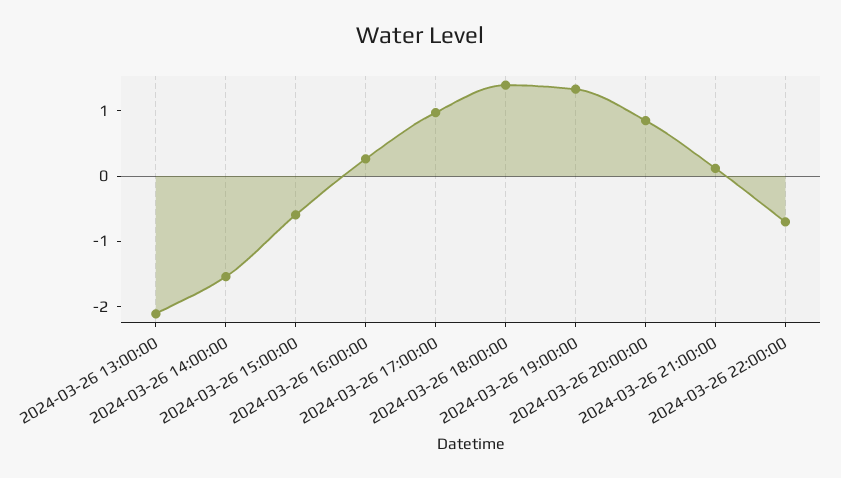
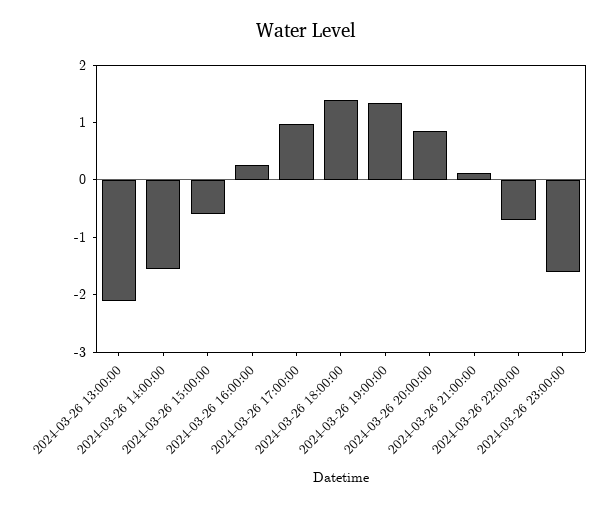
2024-03-26 23:00:00: none -> -1.6

